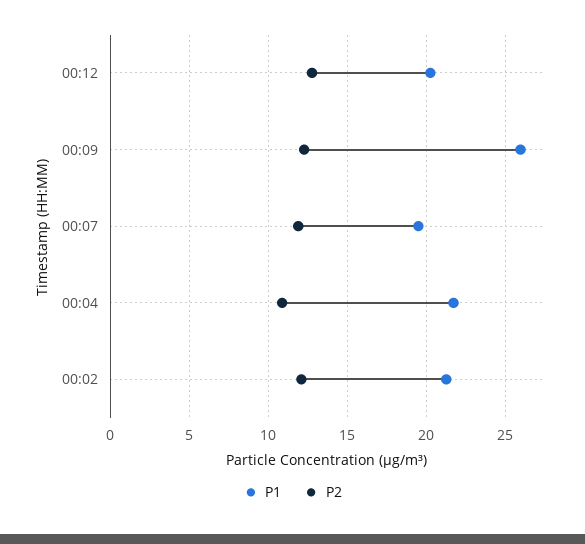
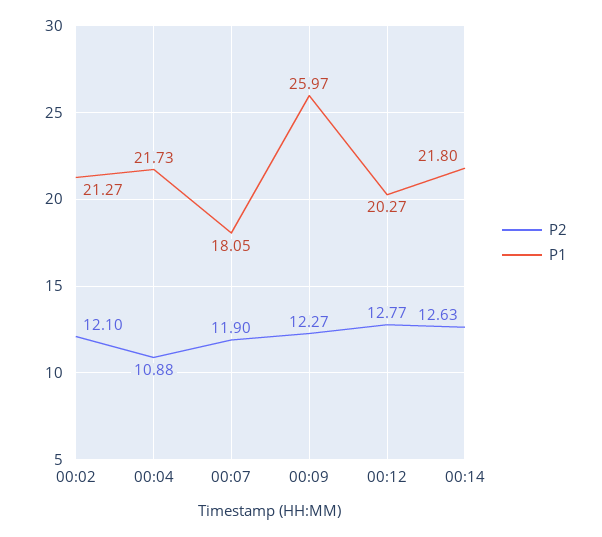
P1, 00:07: 19.5 -> 18.05
P2, 00:14: none -> 12.63
P1, 00:14: none -> 21.8

